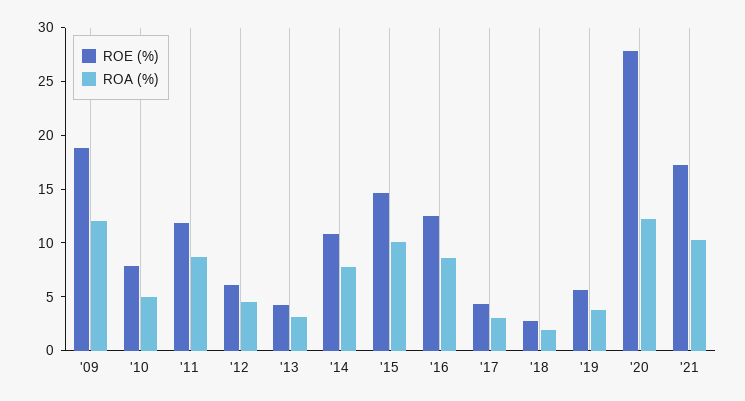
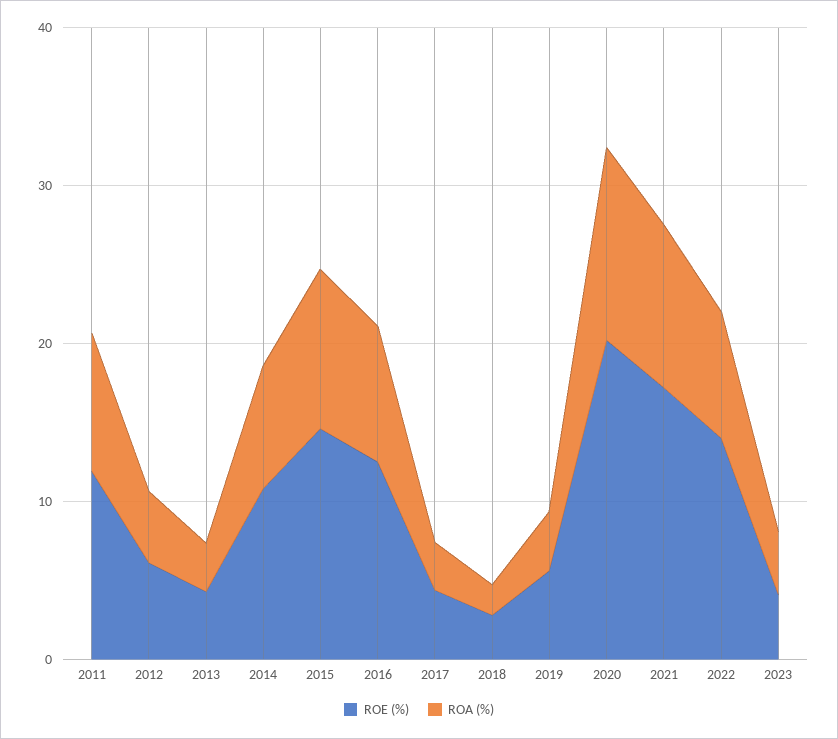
ROE (%), '09: 19 -> none
ROA (%), '09: 12 -> none
ROE (%), '10: 8 -> none
ROA (%), '10: 5 -> none
ROE (%), '20: 28 -> 20
ROE (%), 2022: none -> 14
ROA (%), 2022: none -> 8
ROE (%), 2023: none -> 4
ROA (%), 2023: none -> 4

